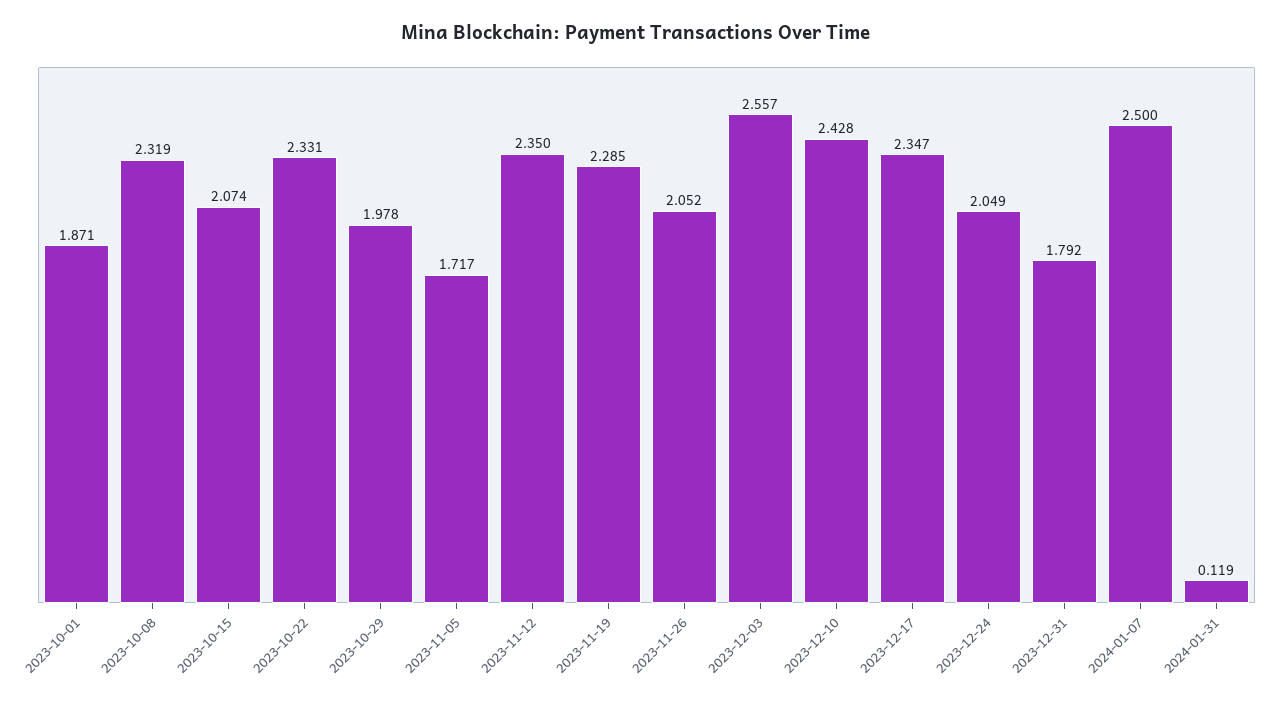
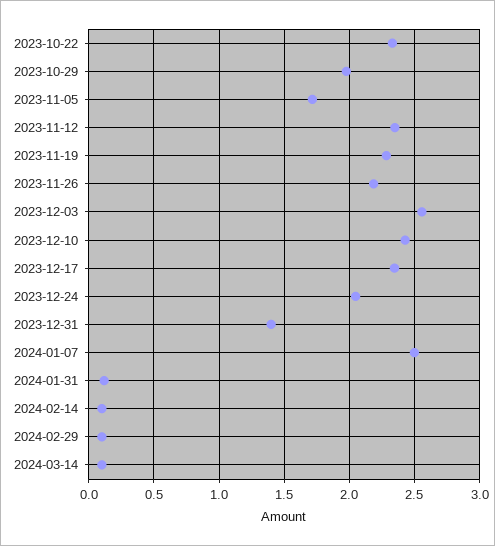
2023-10-01: 1.871 -> none
2023-10-08: 2.319 -> none
2023-10-15: 2.074 -> none
2023-11-26: 2.052 -> 2.2
2023-12-31: 1.792 -> 1.4
2024-02-14: none -> 0.1
2024-02-29: none -> 0.1
2024-03-14: none -> 0.1

